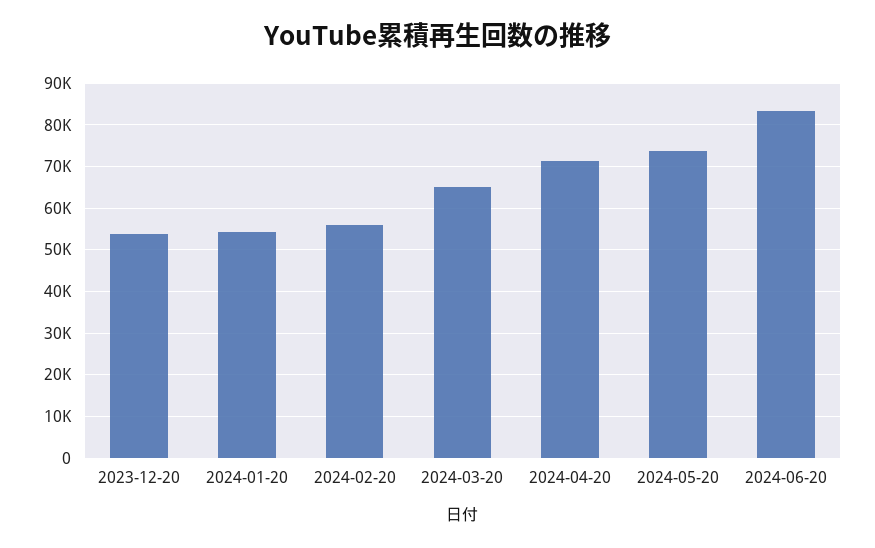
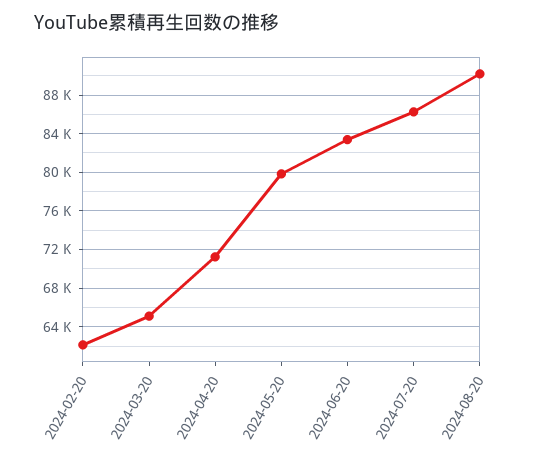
2023-12-20: 54000 -> none
2024-01-20: 54000 -> none
2024-02-20: 56000 -> 62000
2024-05-20: 74000 -> 80000
2024-07-20: none -> 86000
2024-08-20: none -> 90000

